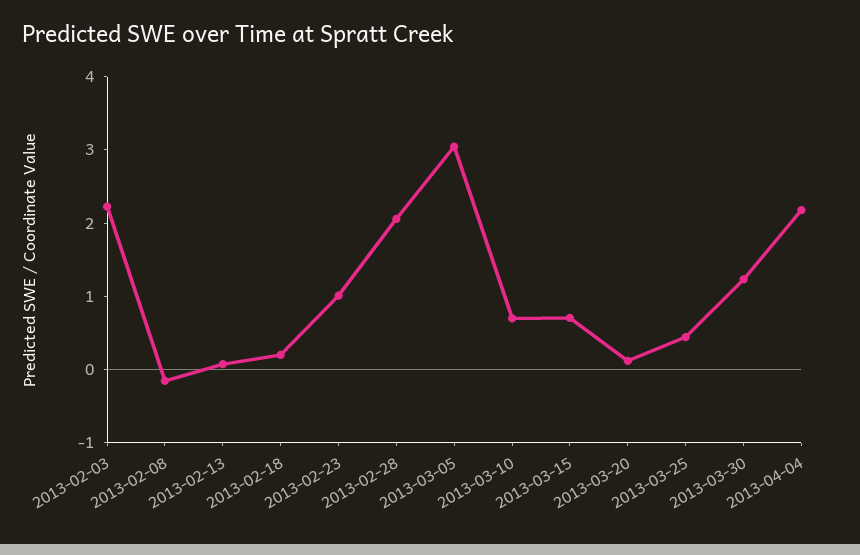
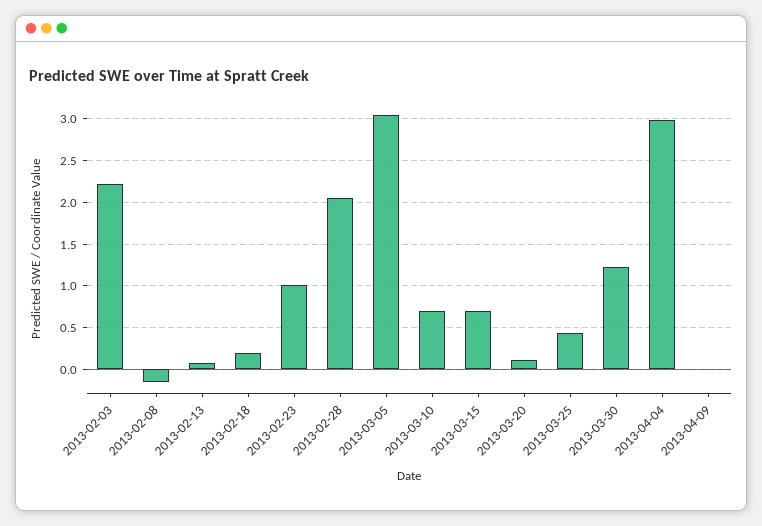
2013-04-04: 2.2 -> 3
2013-04-09: none -> 0

